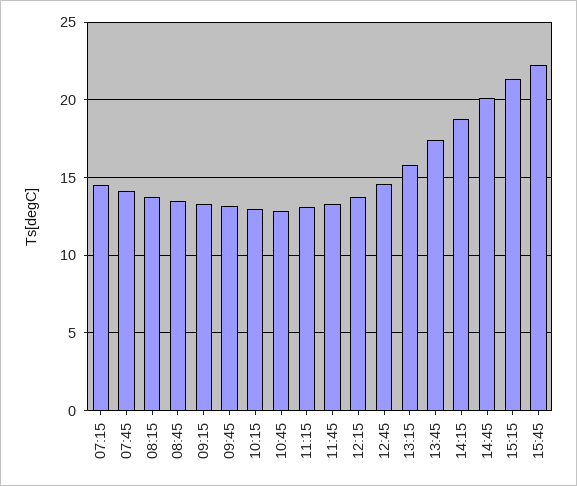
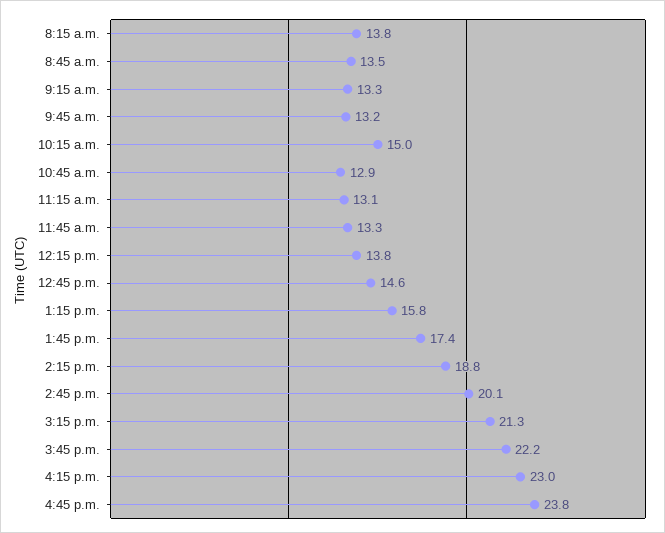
07:15: 14.5 -> none
07:45: 14 -> none
10:15: 13 -> 15
4:15 p.m.: none -> 23
4:45 p.m.: none -> 23.8

